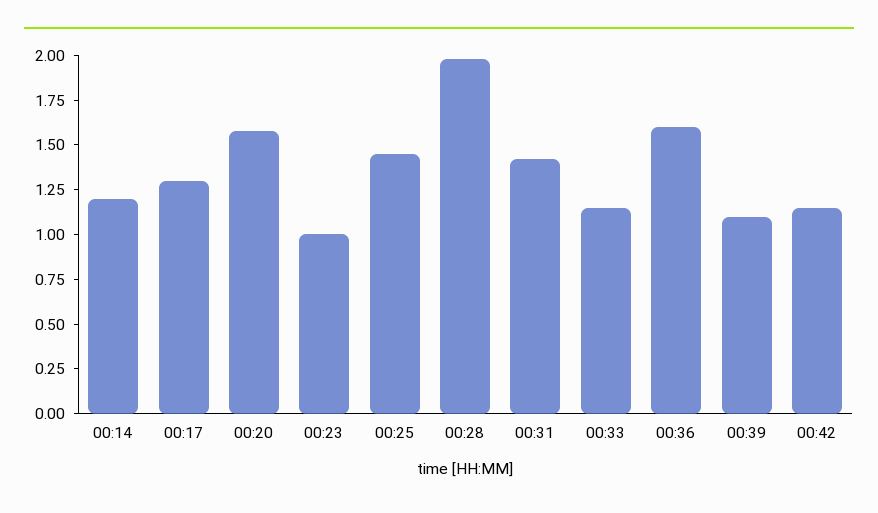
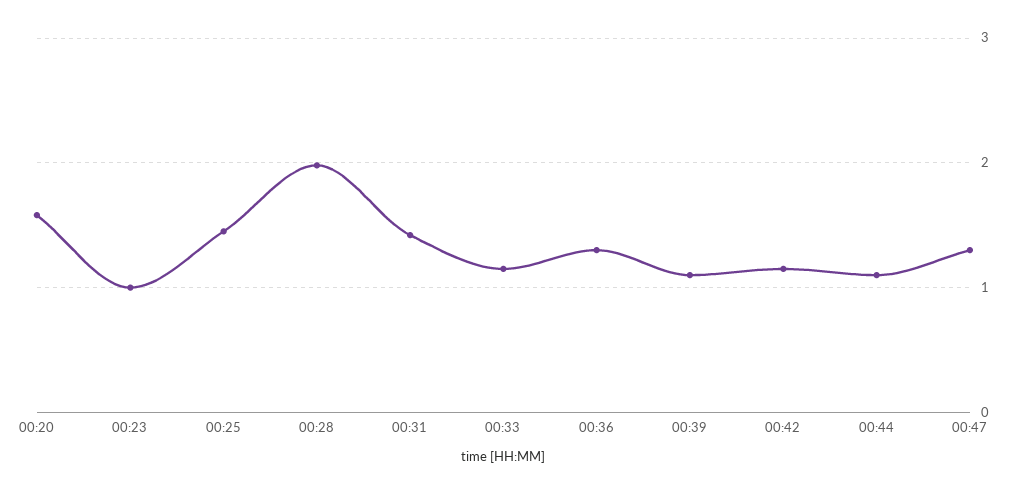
00:14: 1.2 -> none
00:17: 1.3 -> none
00:36: 1.6 -> 1.3
00:44: none -> 1.1
00:47: none -> 1.3

